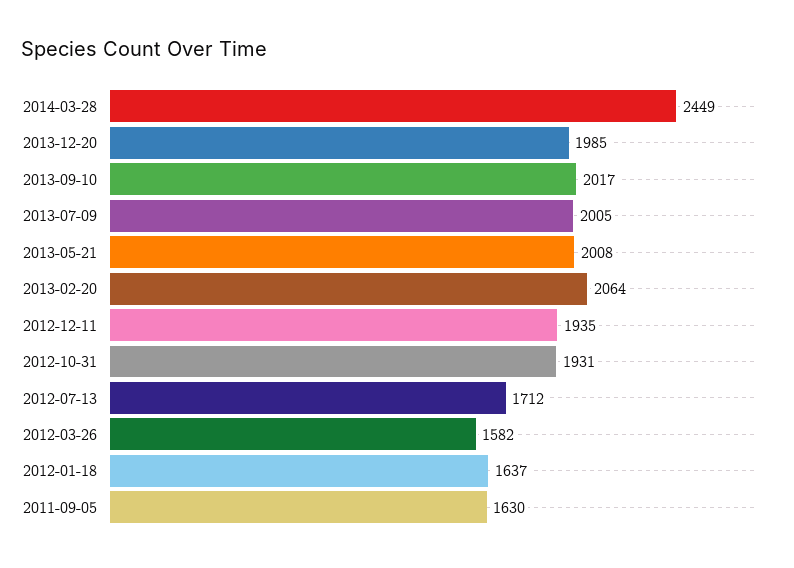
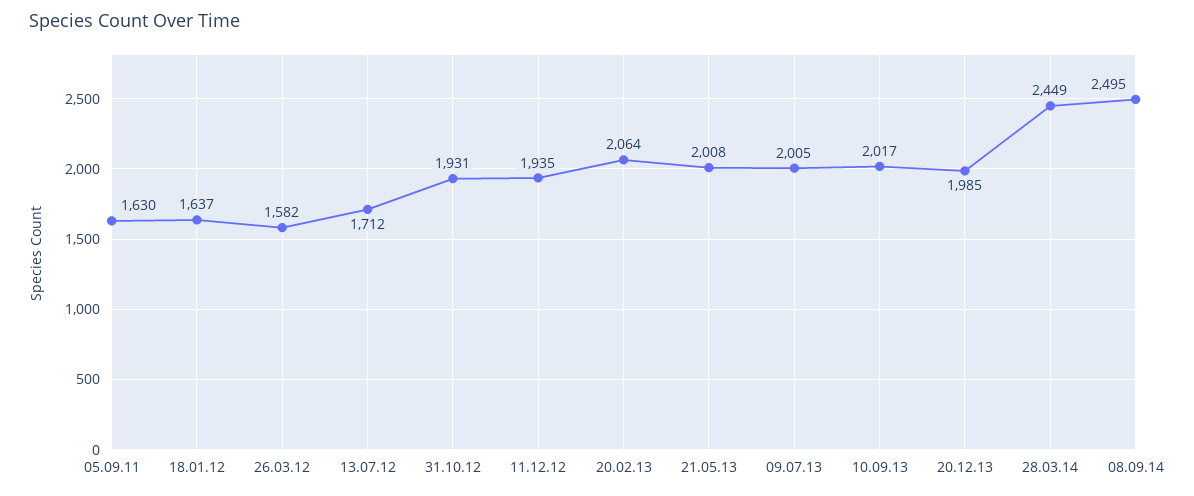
08.09.14: none -> 2495

